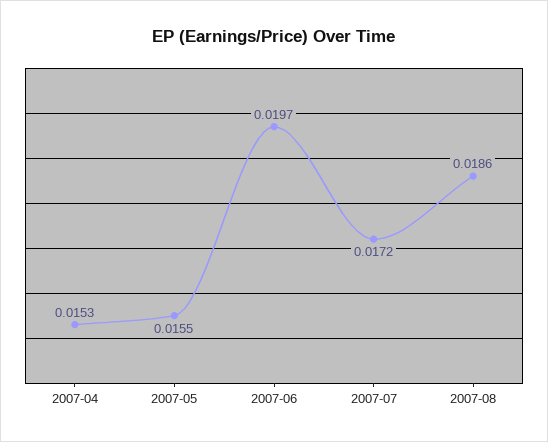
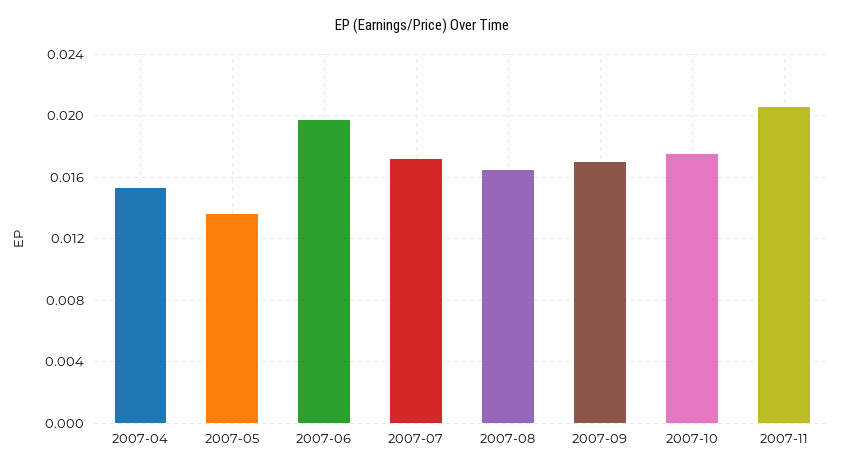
2007-05: 0.0155 -> 0.0135
2007-08: 0.0186 -> 0.0165
2007-09: none -> 0.017
2007-10: none -> 0.0175
2007-11: none -> 0.0205

